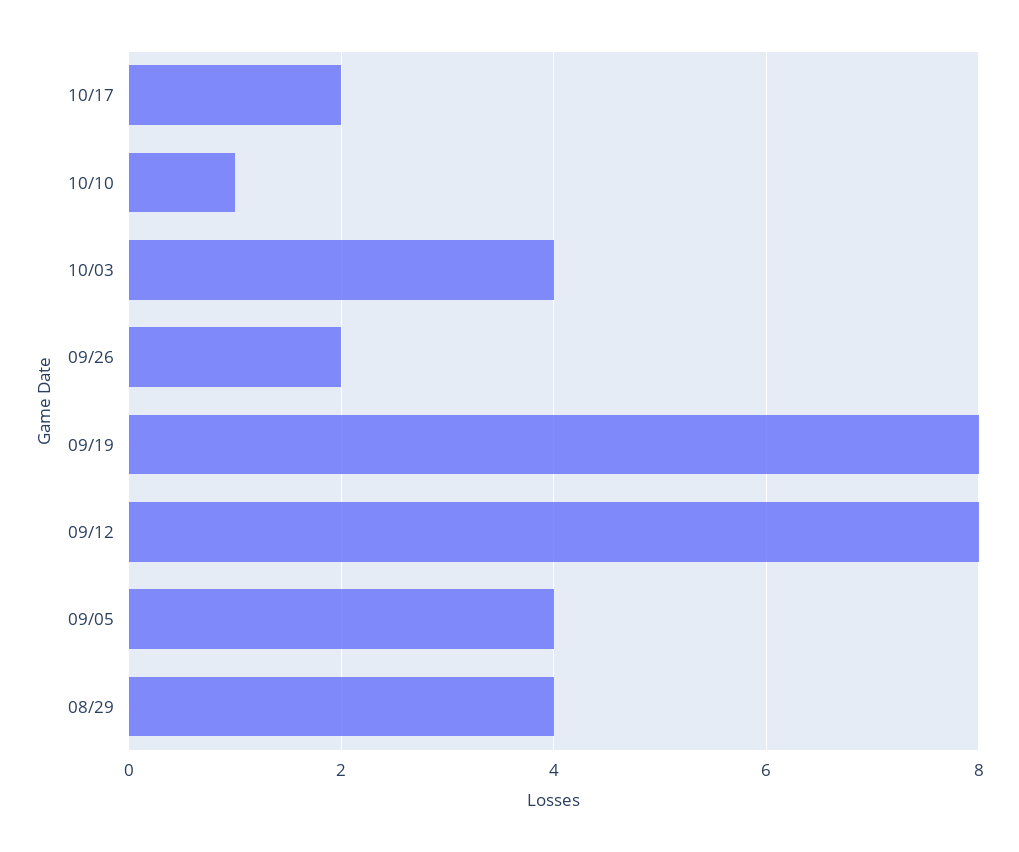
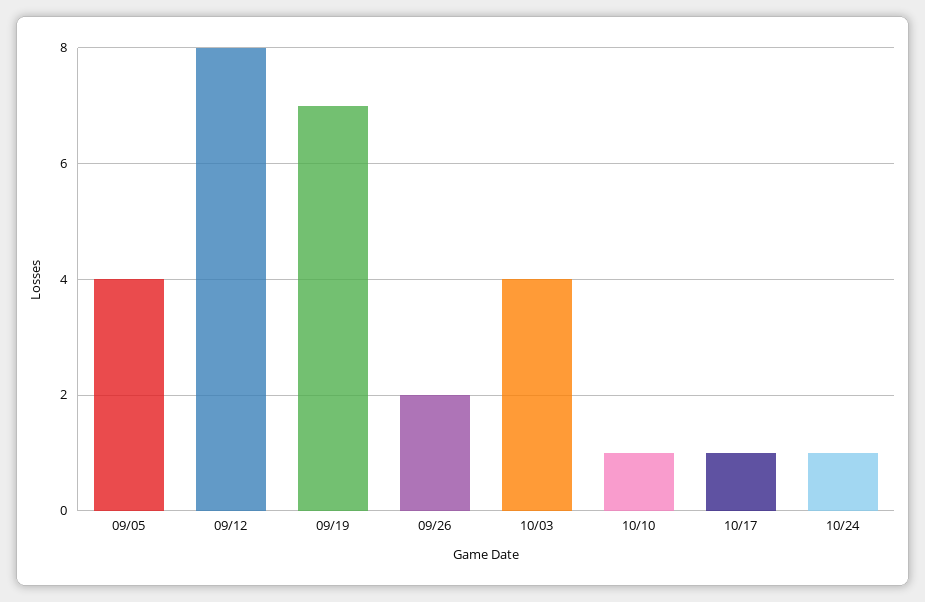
10/17: 2 -> 1
09/19: 8 -> 7
08/29: 4 -> none
10/24: none -> 1

